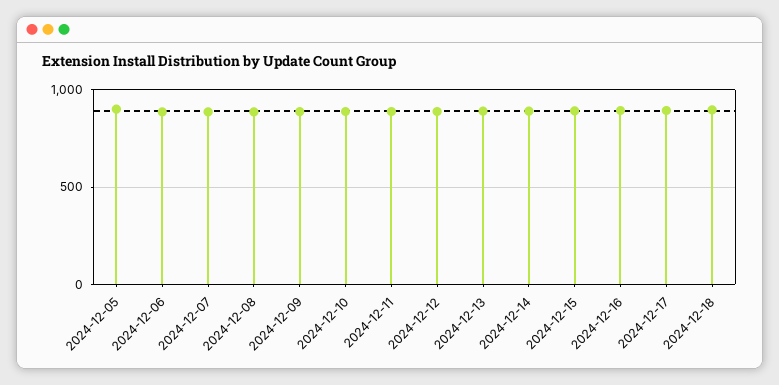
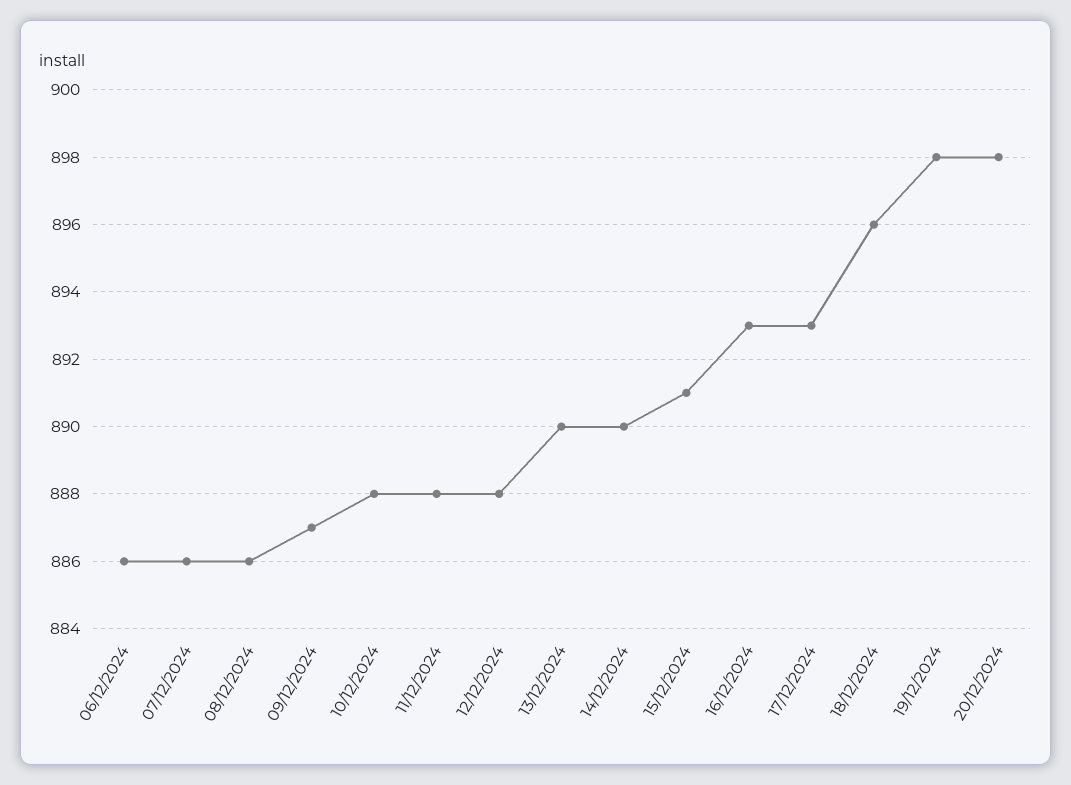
2024-12-05: 900 -> none
19/12/2024: none -> 898
20/12/2024: none -> 898

